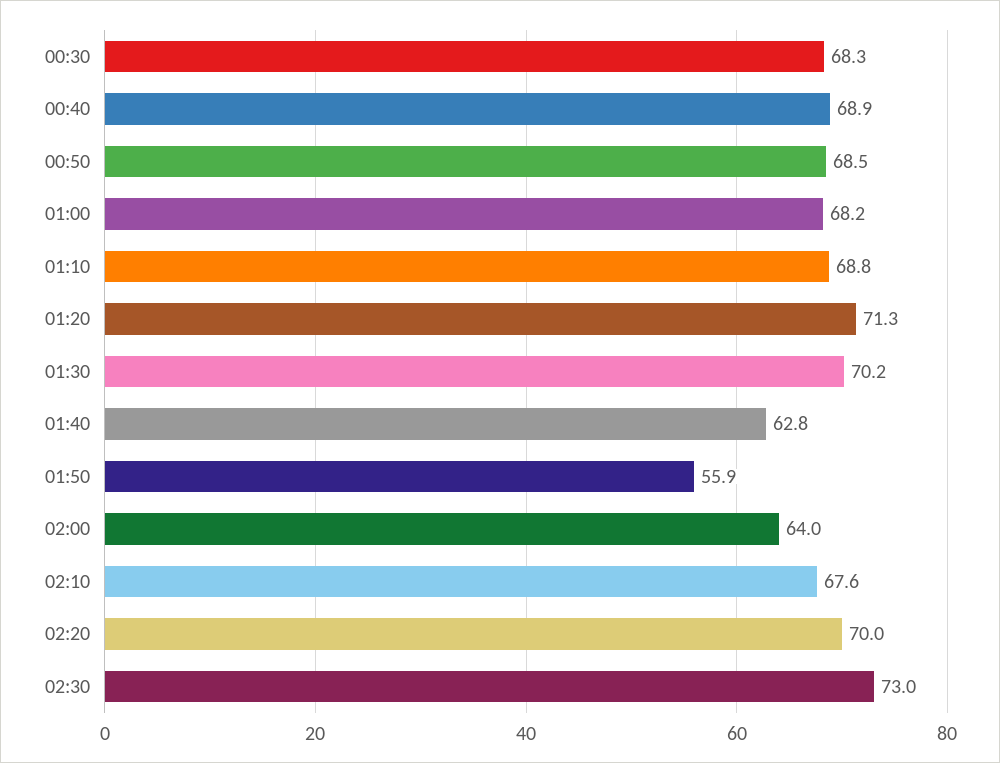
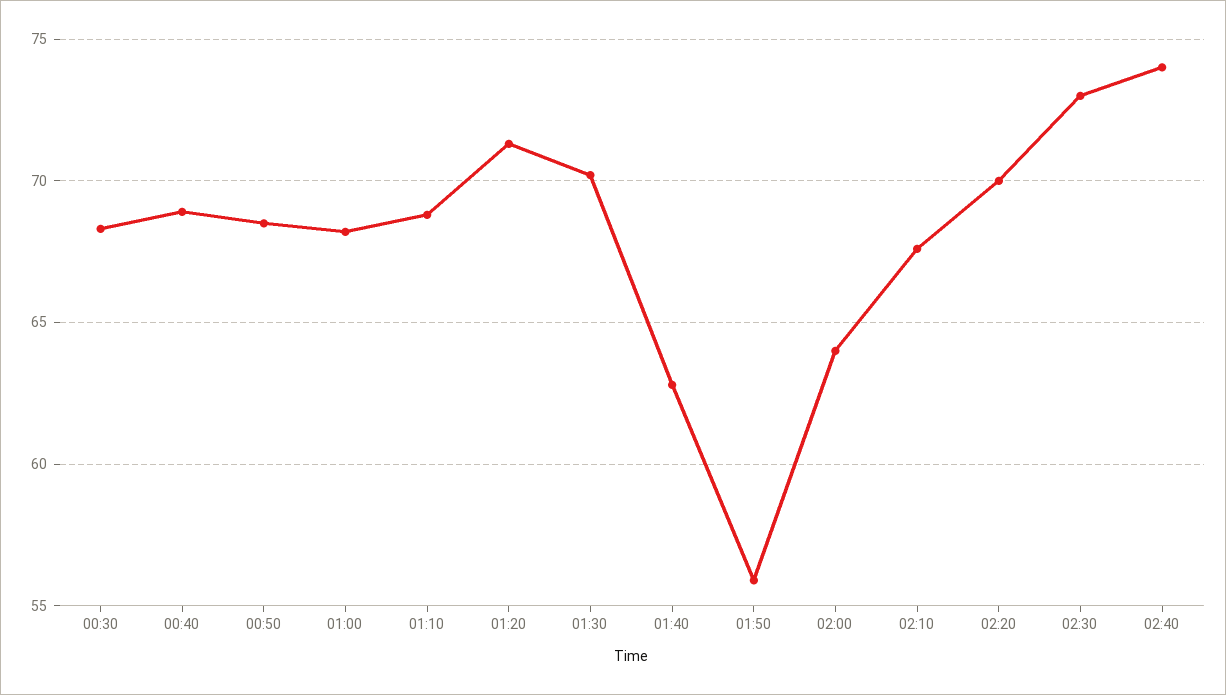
02:40: none -> 74

